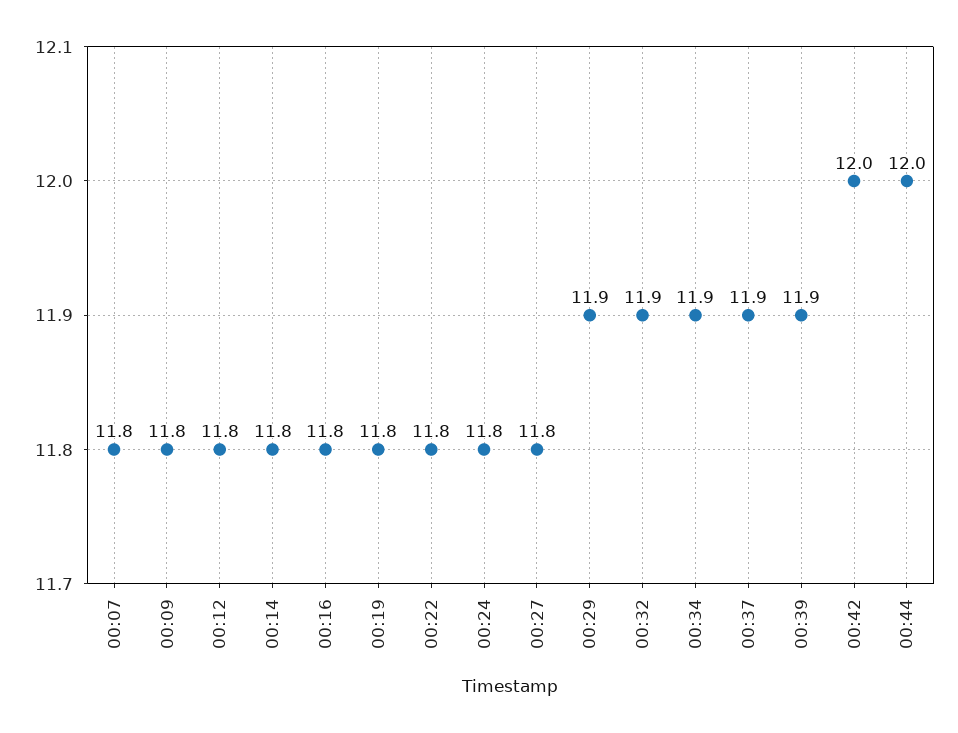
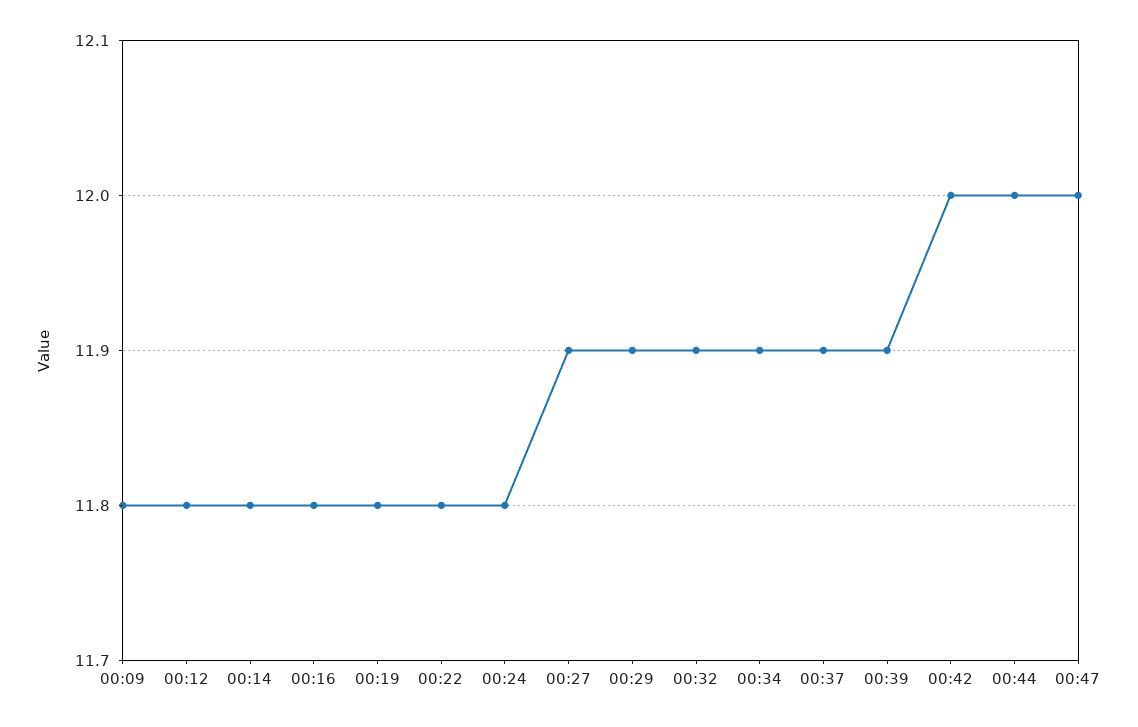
00:07: 11.8 -> none
00:27: 11.8 -> 11.9
00:47: none -> 12

